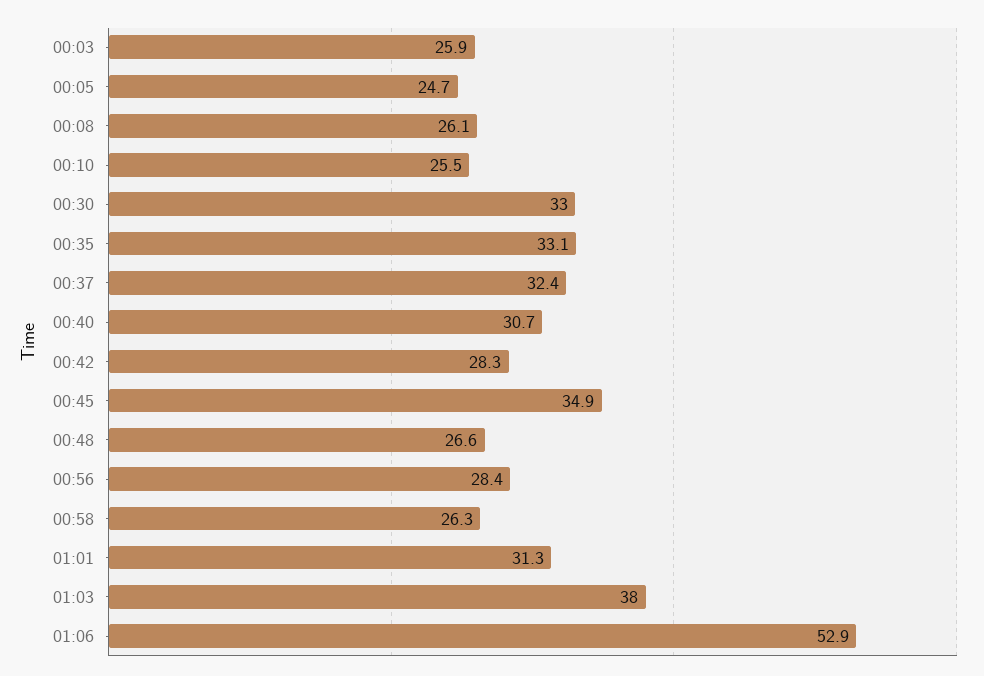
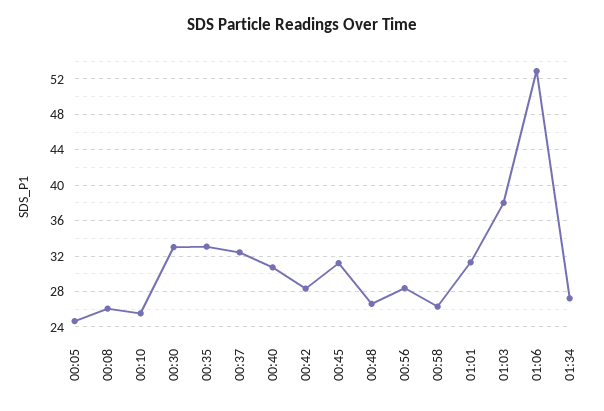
00:03: 25.9 -> none
00:45: 34.9 -> 31
01:34: none -> 27

